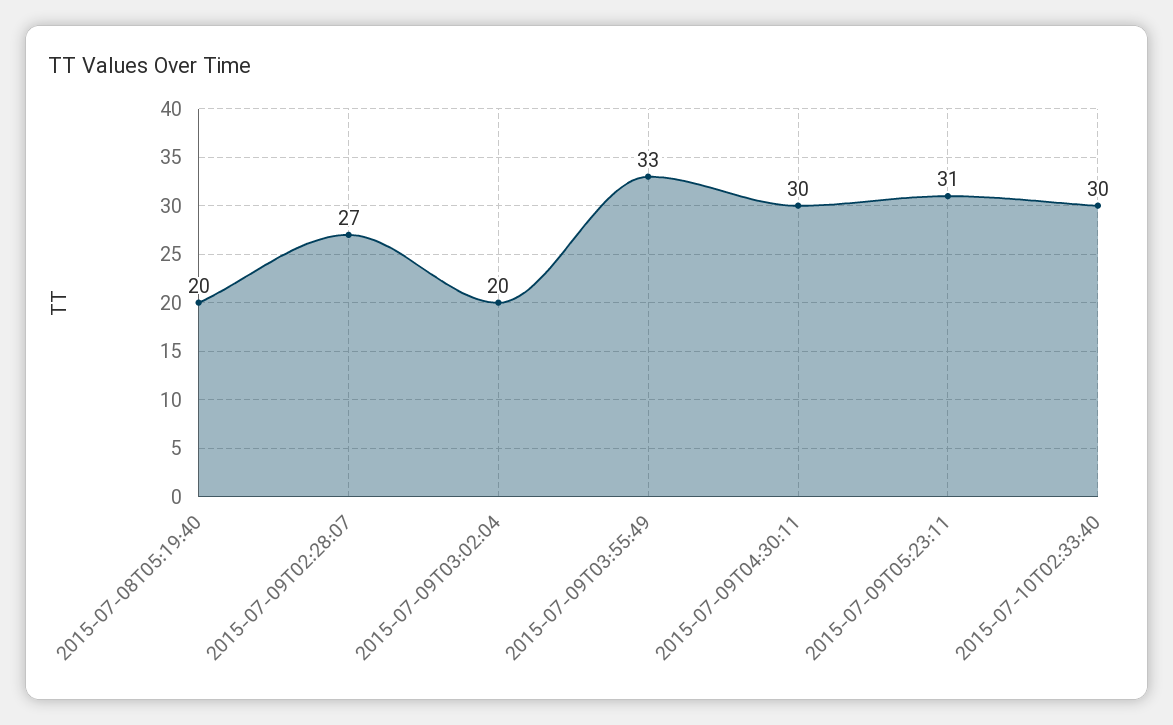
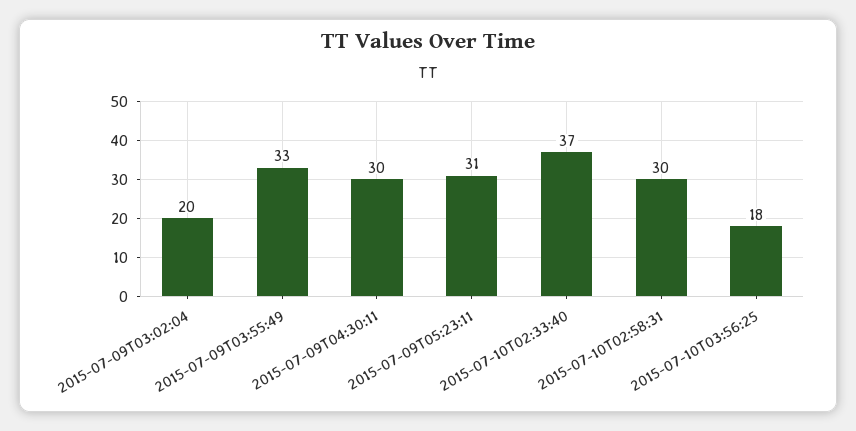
2015-07-08T05:19:40: 20 -> none
2015-07-09T02:28:07: 27 -> none
2015-07-10T02:33:40: 30 -> 37
2015-07-10T02:58:31: none -> 30
2015-07-10T03:56:25: none -> 18

